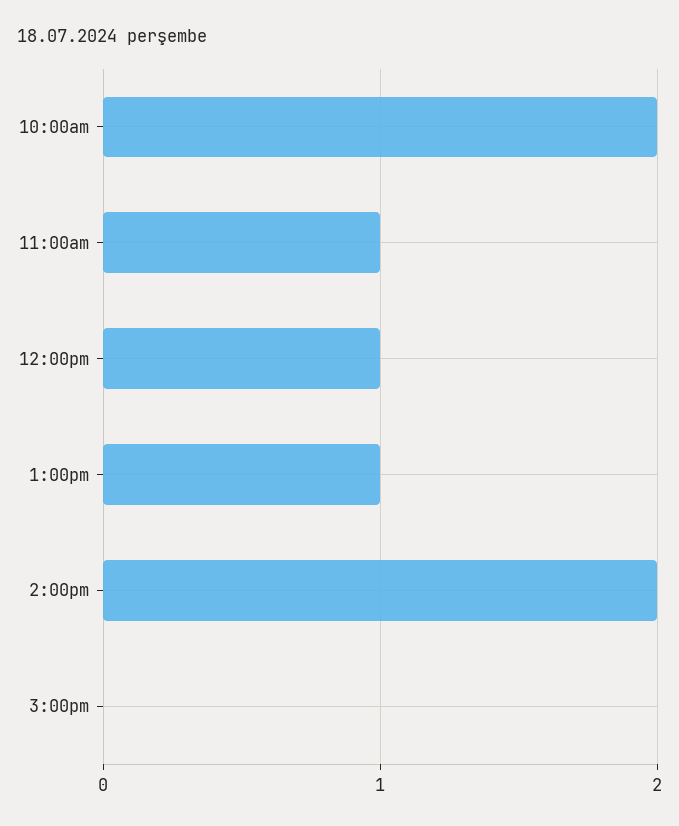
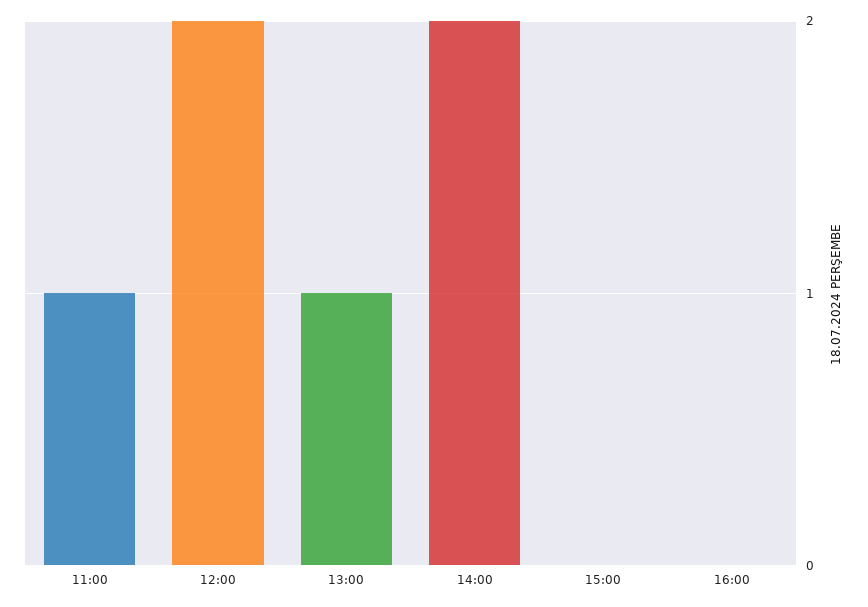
10:00am: 2 -> none
12:00pm: 1 -> 2
16:00: none -> 0

